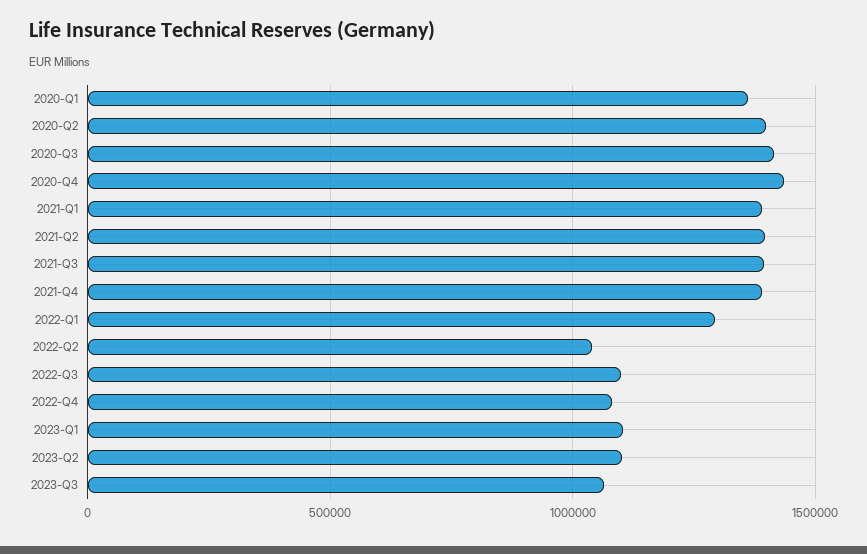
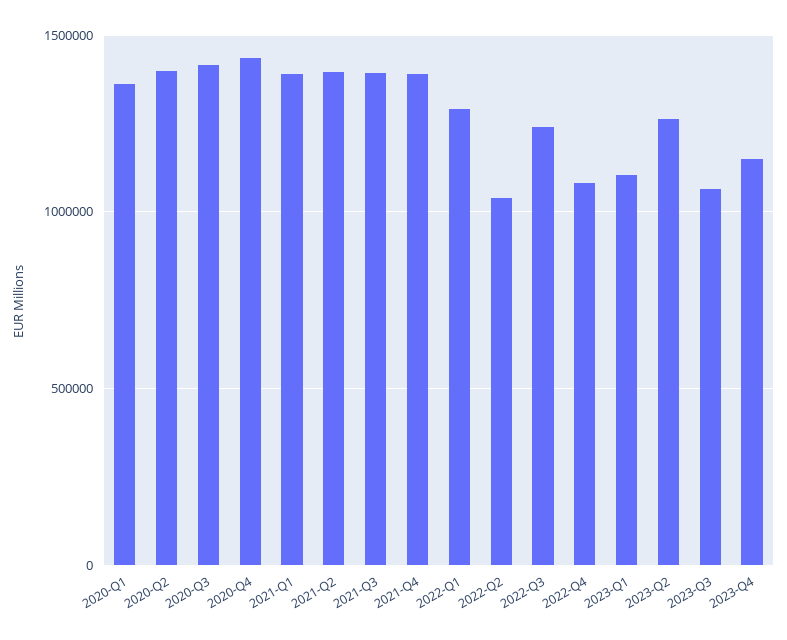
2022-Q3: 1100000 -> 1250000
2023-Q2: 1100000 -> 1250000
2023-Q4: none -> 1150000

